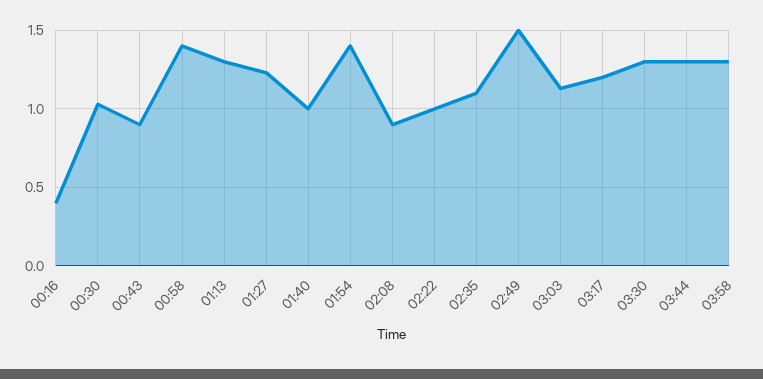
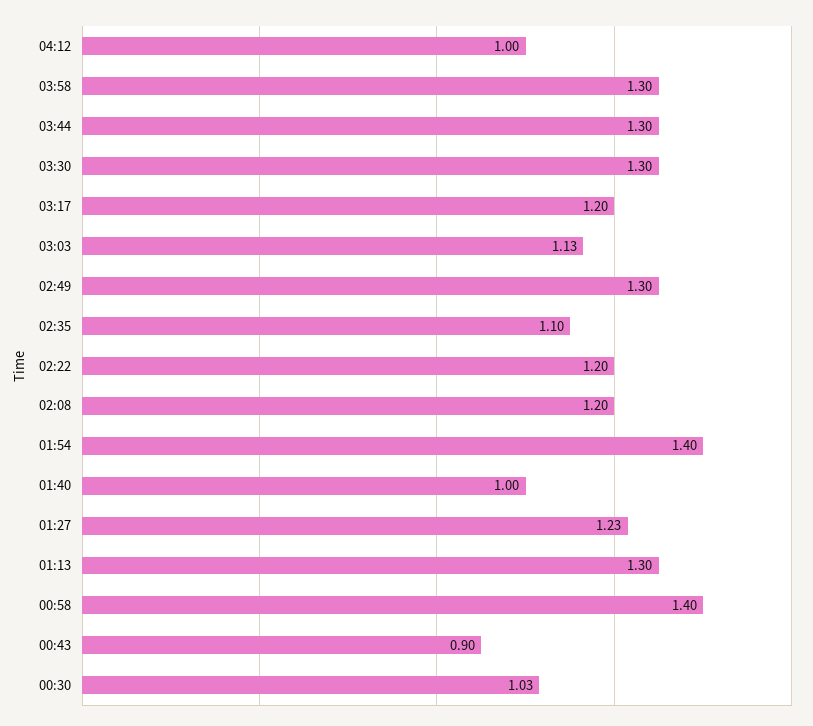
00:16: 0.4 -> none
02:08: 0.9 -> 1.2
02:22: 1 -> 1.2
02:49: 1.5 -> 1.3
04:12: none -> 1

